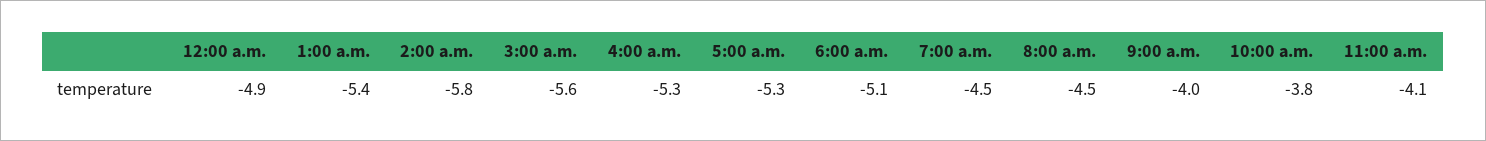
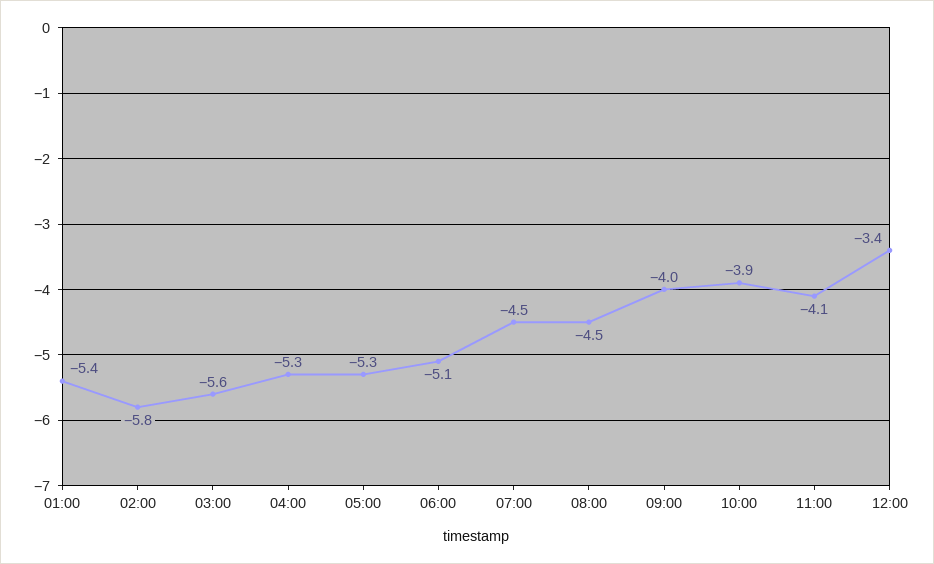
12:00 a.m.: -4.9 -> none
10:00 a.m.: -3.8 -> -3.9
12:00: none -> -3.4

